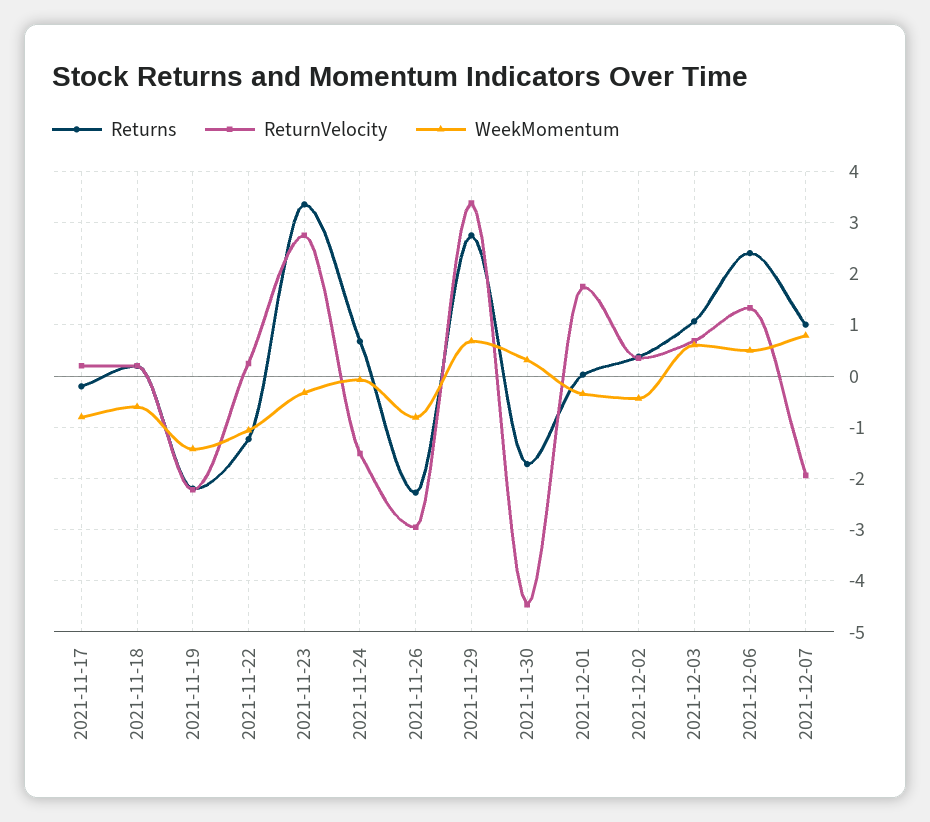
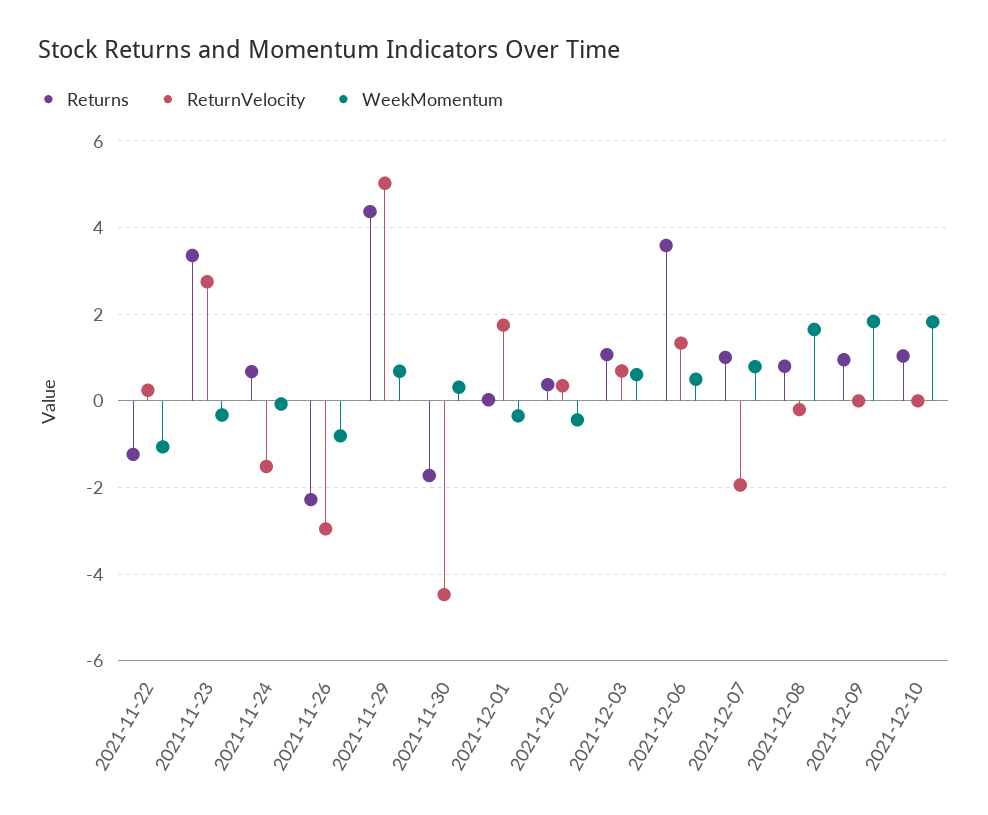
Returns, 2021-11-17: -0.2 -> none
ReturnVelocity, 2021-11-17: 0.2 -> none
WeekMomentum, 2021-11-17: -0.8 -> none
Returns, 2021-11-18: 0.2 -> none
ReturnVelocity, 2021-11-18: 0.2 -> none
WeekMomentum, 2021-11-18: -0.6 -> none
Returns, 2021-11-19: -2.2 -> none
ReturnVelocity, 2021-11-19: -2.2 -> none
WeekMomentum, 2021-11-19: -1.4 -> none
Returns, 2021-11-29: 2.8 -> 4.4
ReturnVelocity, 2021-11-29: 3.4 -> 5
Returns, 2021-12-06: 2.4 -> 3.6
Returns, 2021-12-08: none -> 0.8
ReturnVelocity, 2021-12-08: none -> -0.2
WeekMomentum, 2021-12-08: none -> 1.6
Returns, 2021-12-09: none -> 1
ReturnVelocity, 2021-12-09: none -> 0
WeekMomentum, 2021-12-09: none -> 1.8
Returns, 2021-12-10: none -> 1
ReturnVelocity, 2021-12-10: none -> 0
WeekMomentum, 2021-12-10: none -> 1.8

